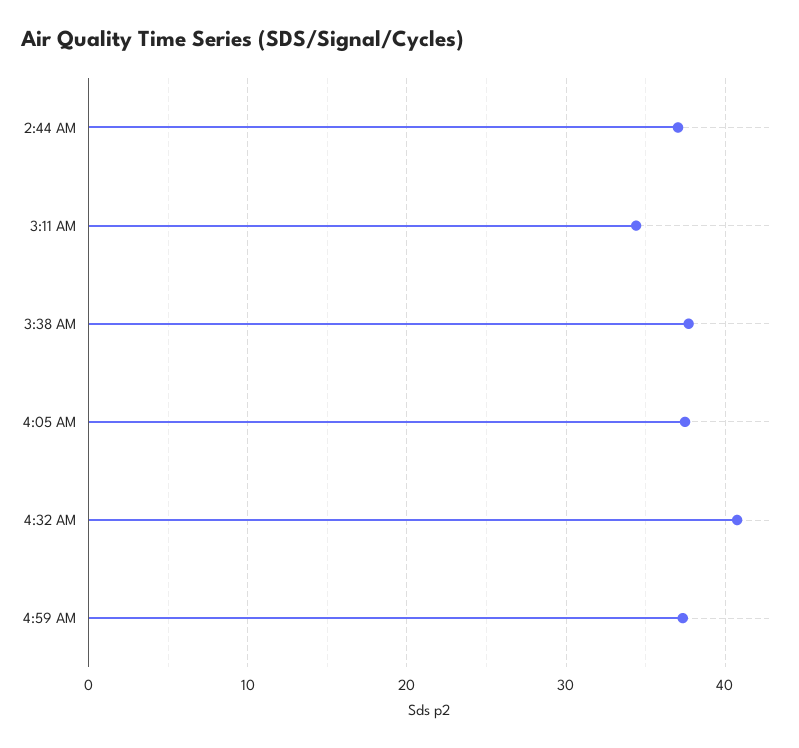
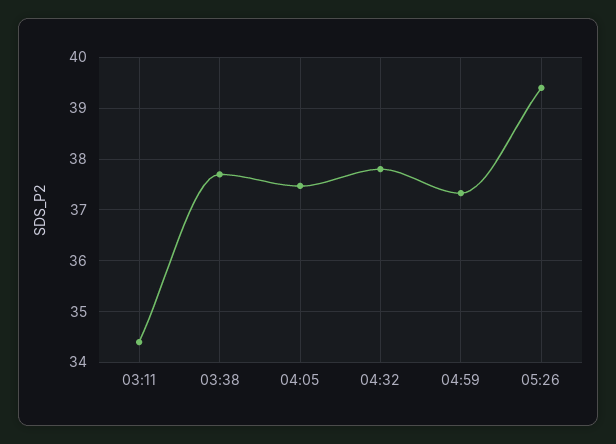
2:44 AM: 37 -> none
4:32 AM: 41 -> 37.8
05:26: none -> 39.4

